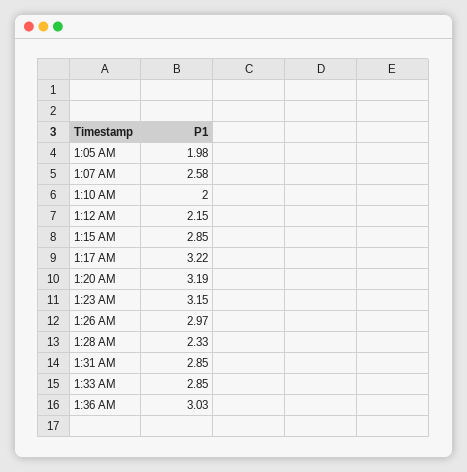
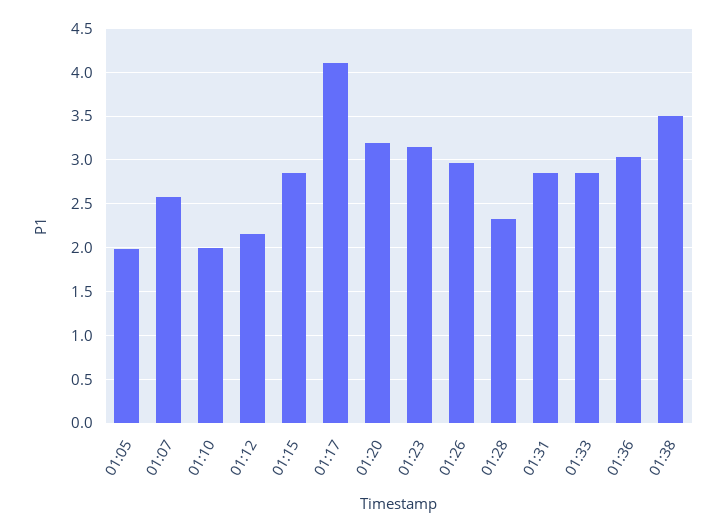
1:17 AM: 3.22 -> 4.1
01:38: none -> 3.5

